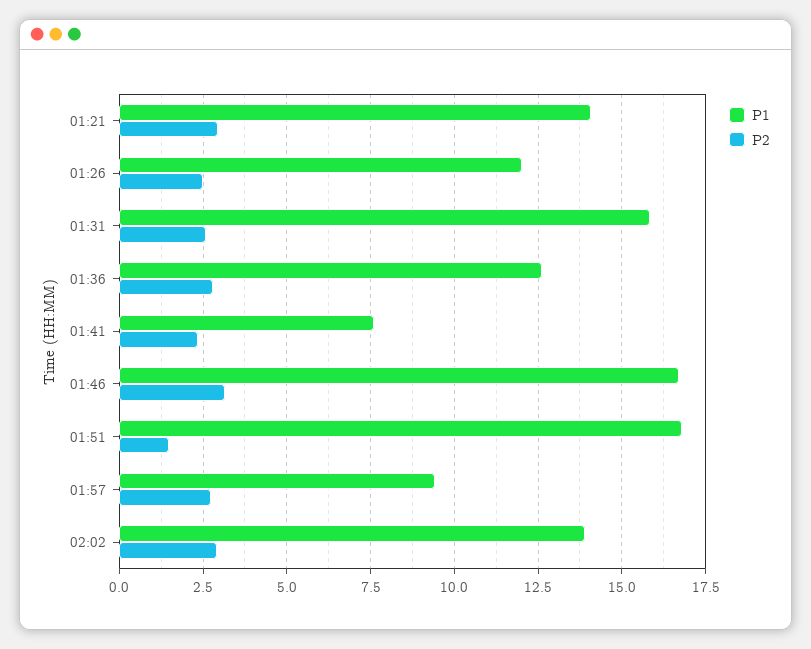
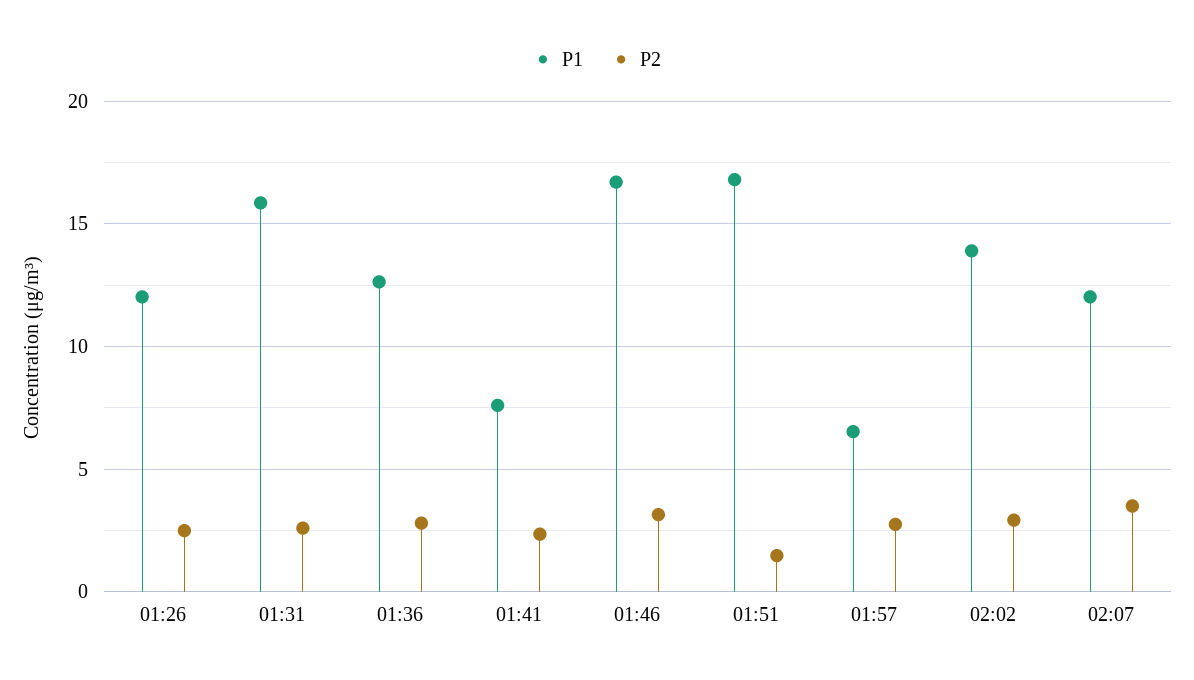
P1, 01:21: 14 -> none
P2, 01:21: 3 -> none
P1, 01:57: 9.5 -> 6.5
P1, 02:07: none -> 12
P2, 02:07: none -> 3.5

